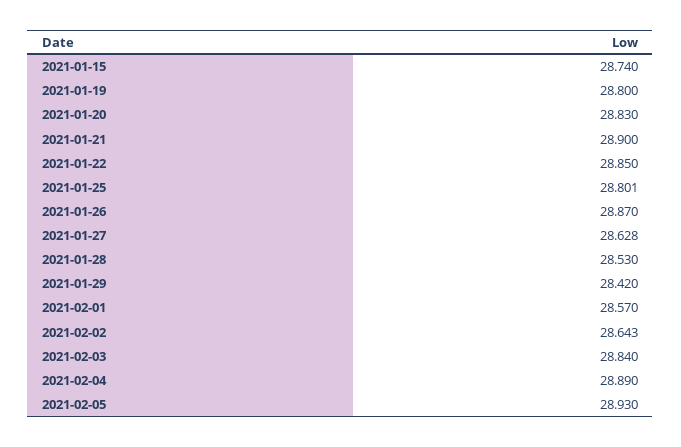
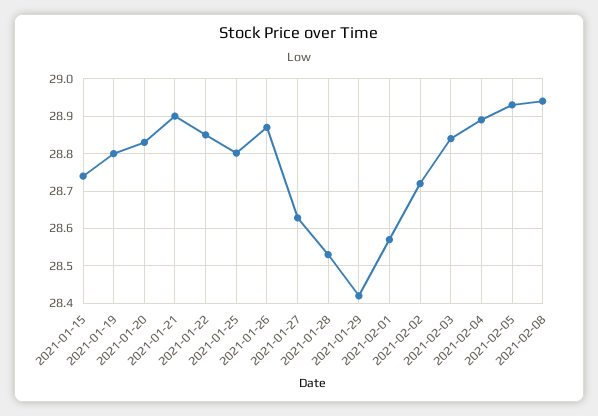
2021-02-02: 28.643 -> 28.72
2021-02-08: none -> 28.94

